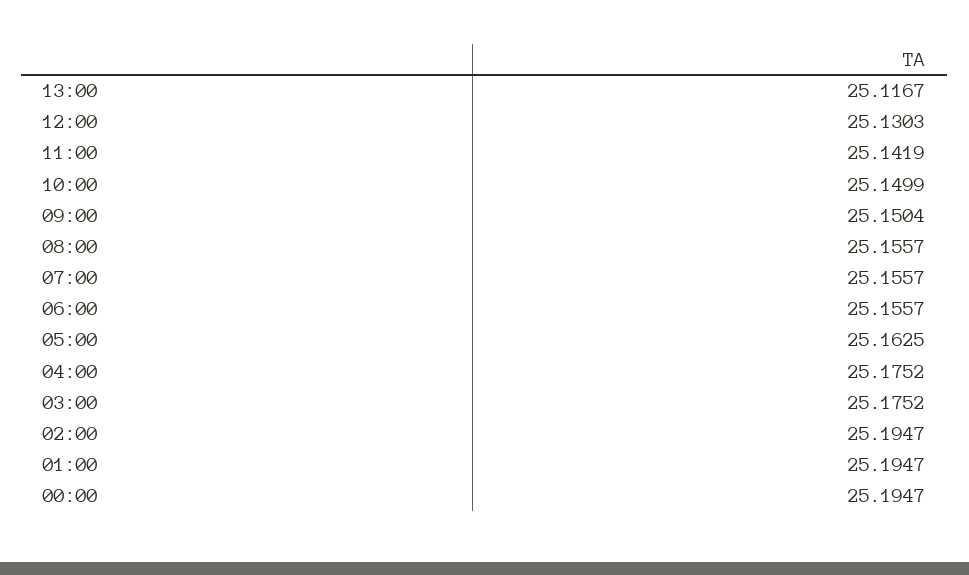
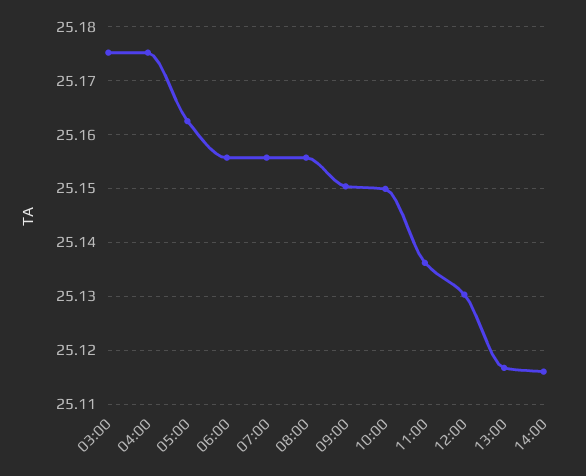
11:00: 25.1419 -> 25.136
02:00: 25.1947 -> none
01:00: 25.1947 -> none
00:00: 25.1947 -> none
14:00: none -> 25.116

